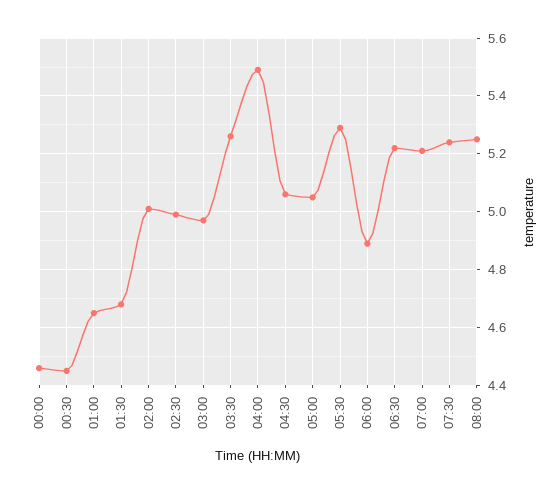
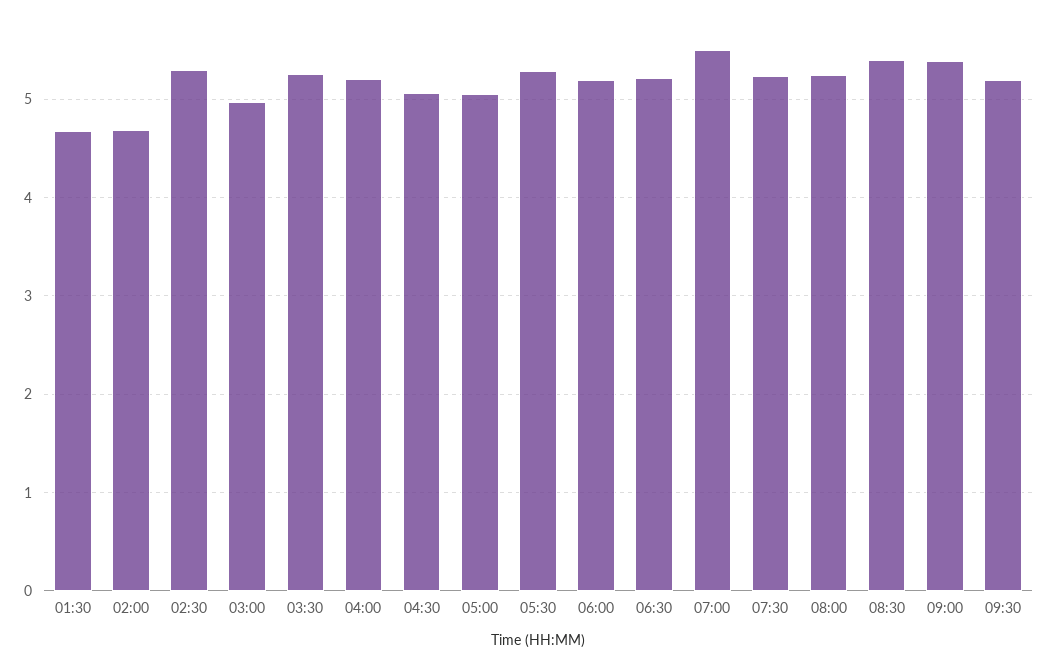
00:00: 4.45 -> none
00:30: 4.45 -> none
01:00: 4.65 -> none
02:00: 5 -> 4.7
02:30: 5 -> 5.3
04:00: 5.5 -> 5.2
06:00: 4.9 -> 5.2
07:00: 5.2 -> 5.5
08:30: none -> 5.4
09:00: none -> 5.4
09:30: none -> 5.2

